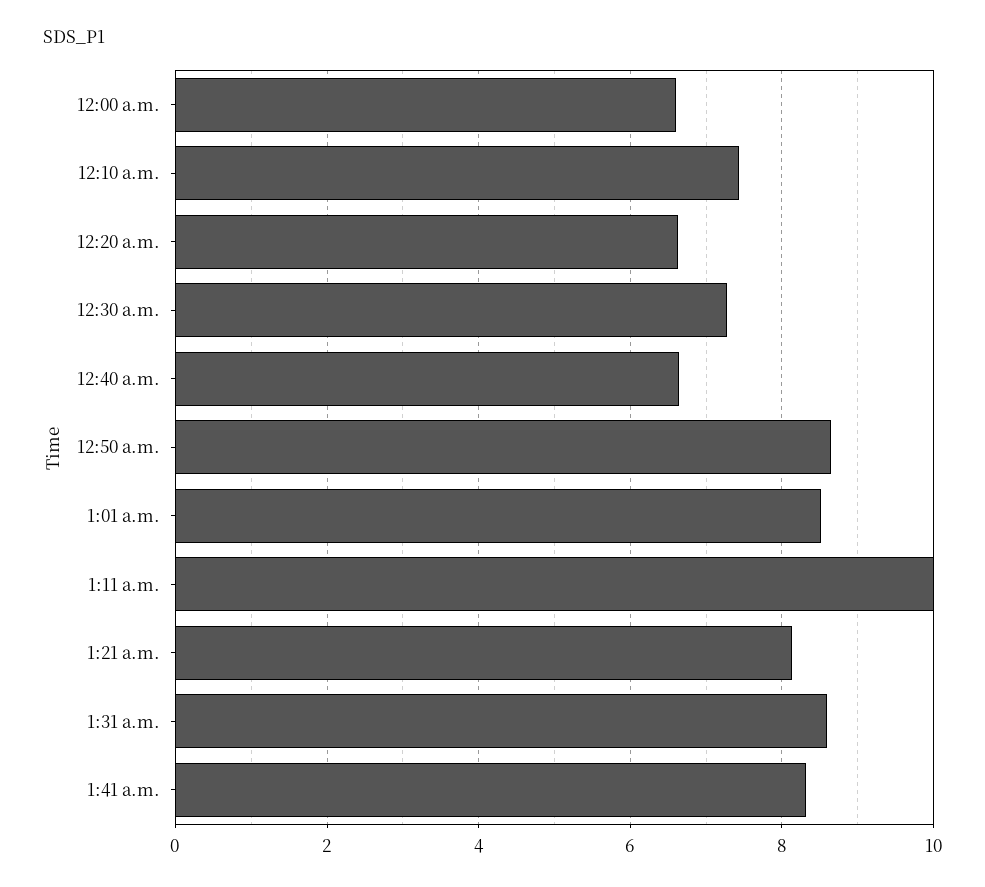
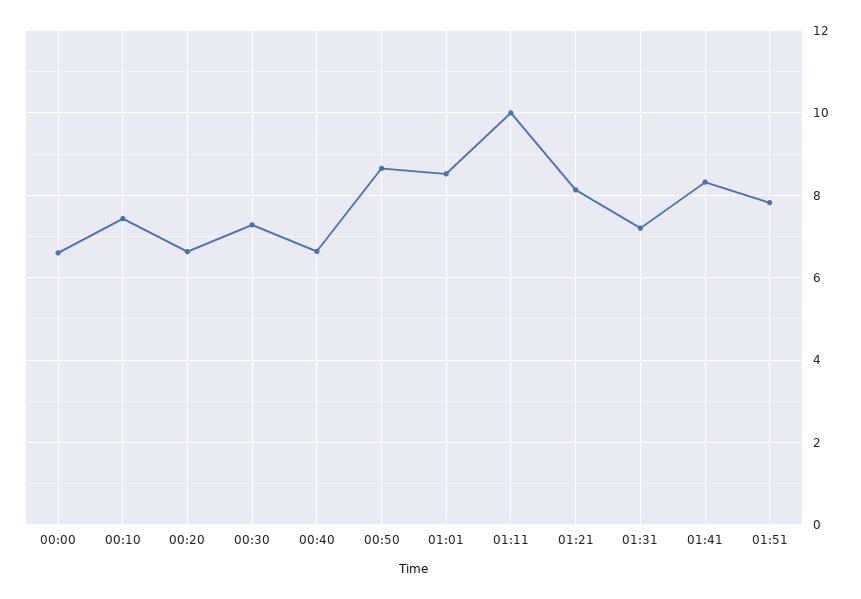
1:31 a.m.: 8.6 -> 7.2
01:51: none -> 7.8

